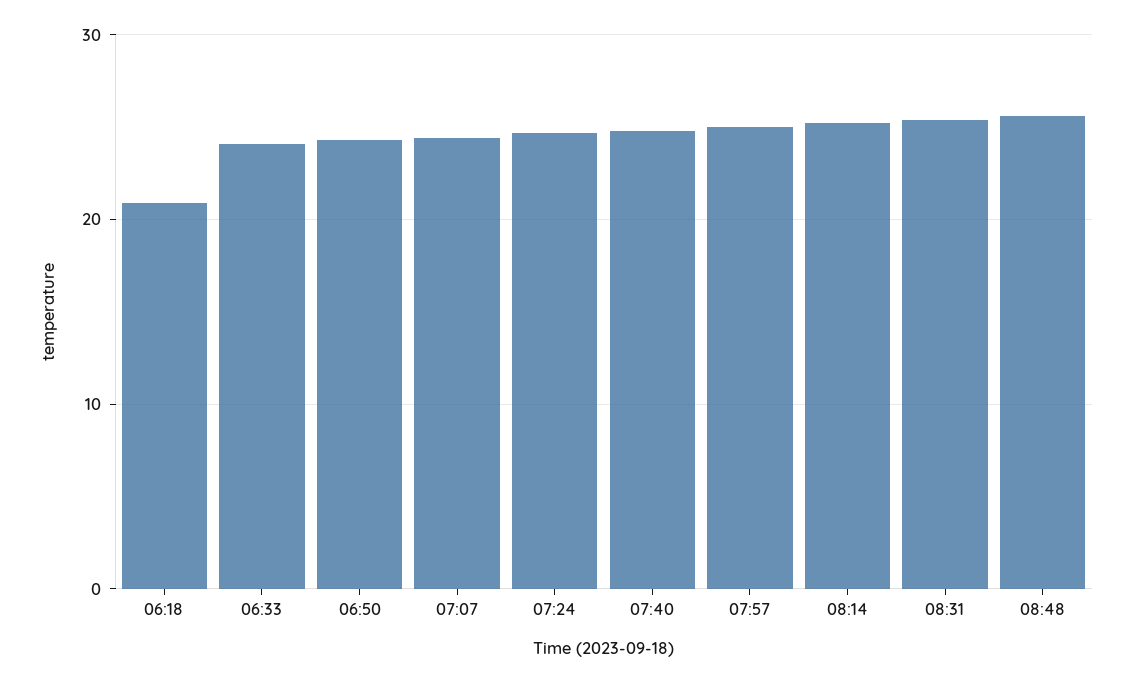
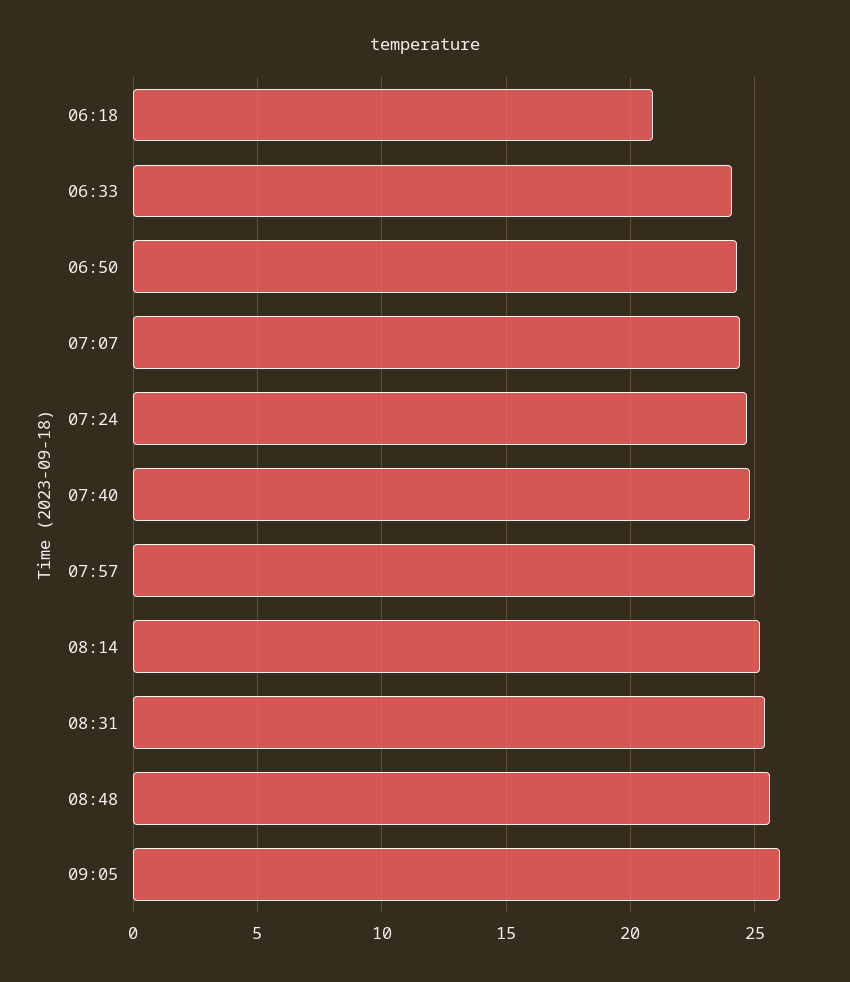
09:05: none -> 26

